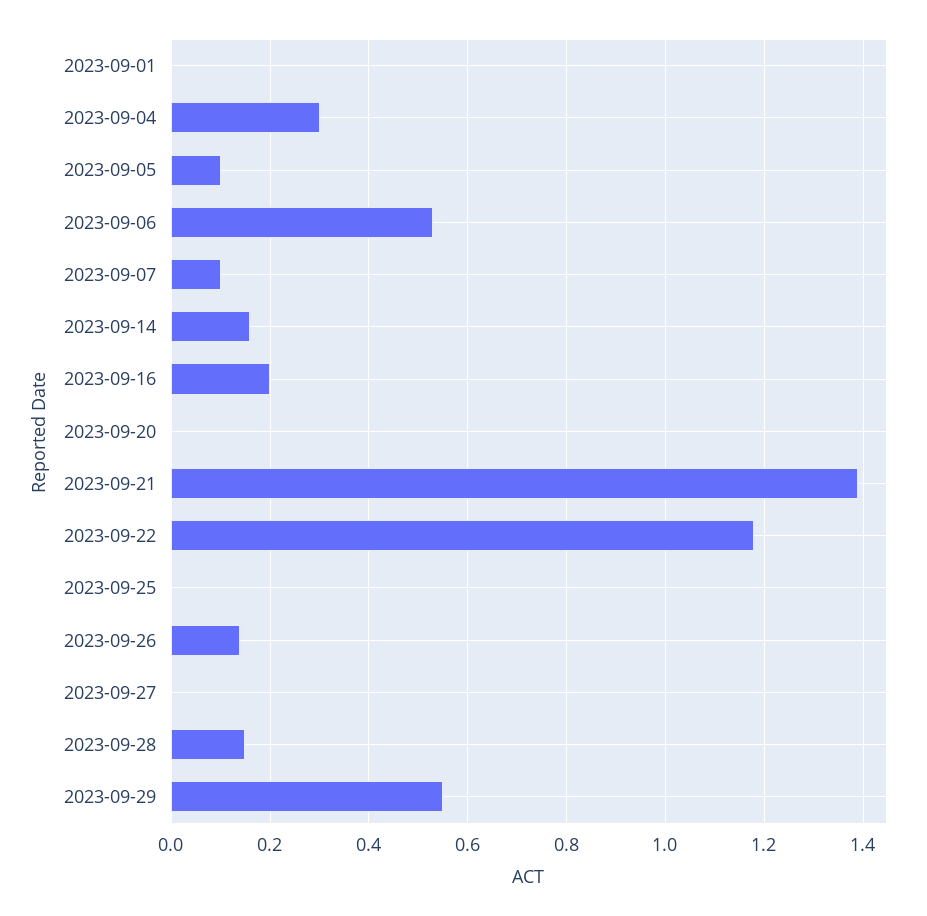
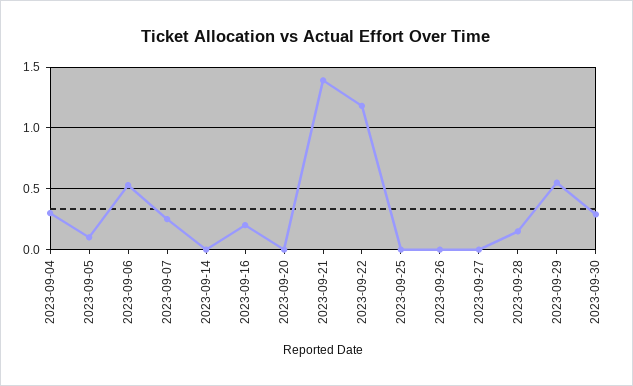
2023-09-01: 0 -> none
2023-09-07: 0.1 -> 0.25
2023-09-14: 0.15 -> 0
2023-09-26: 0.15 -> 0
2023-09-30: none -> 0.3

